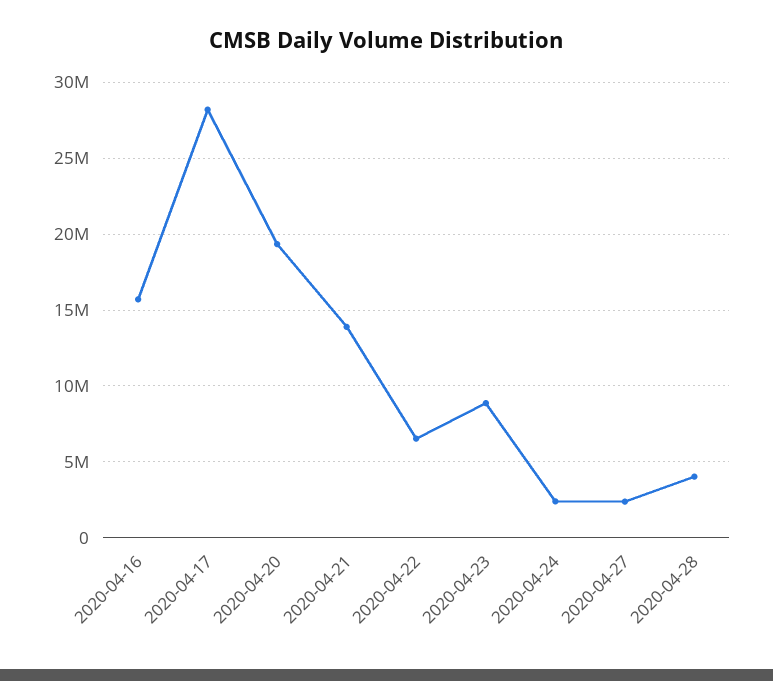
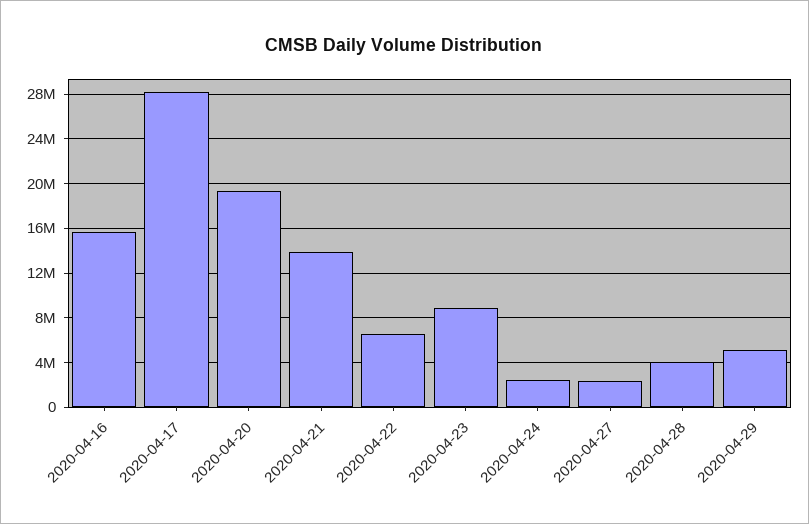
2020-04-29: none -> 5000000

